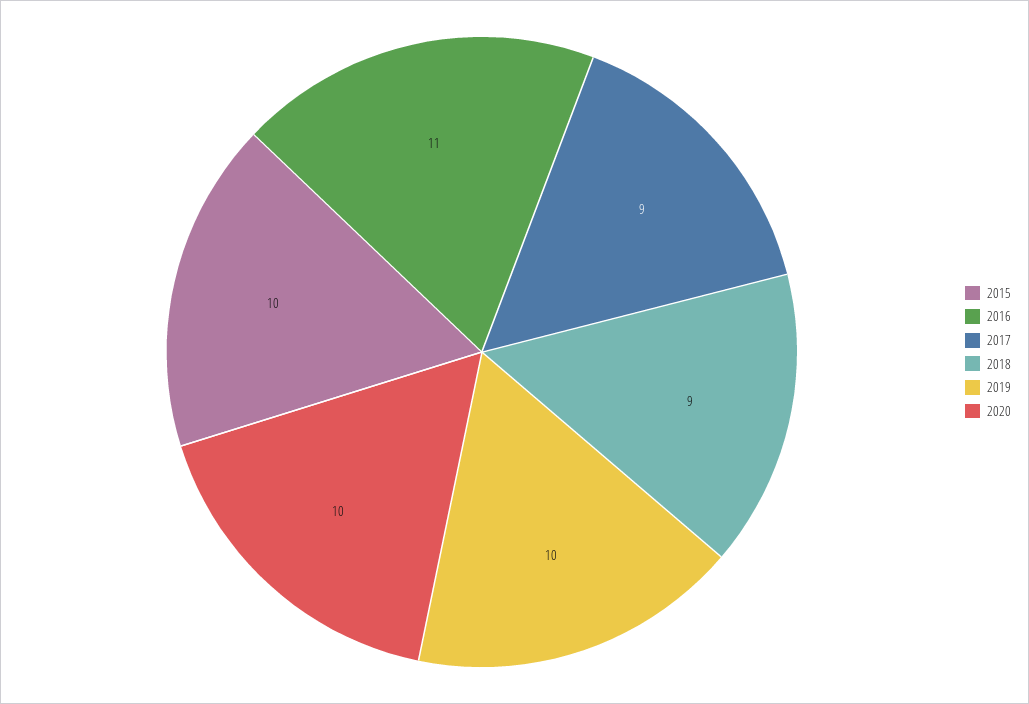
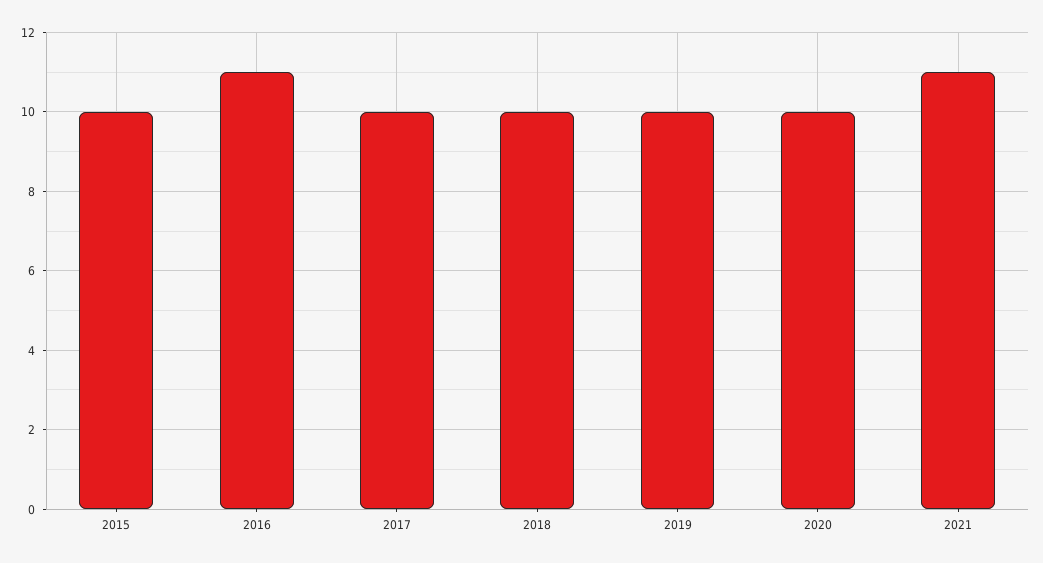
2017: 9 -> 10
2018: 9 -> 10
2021: none -> 11

